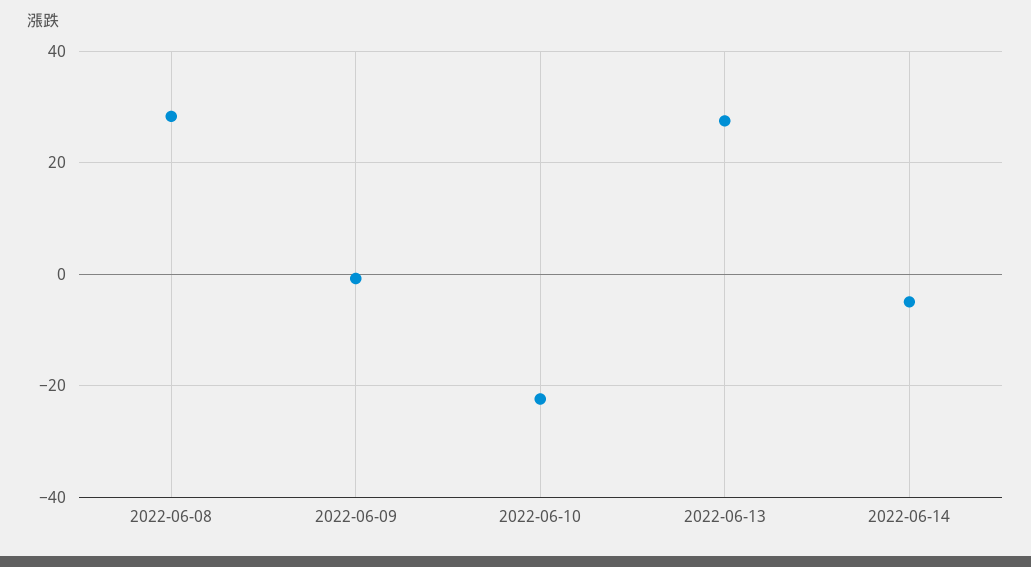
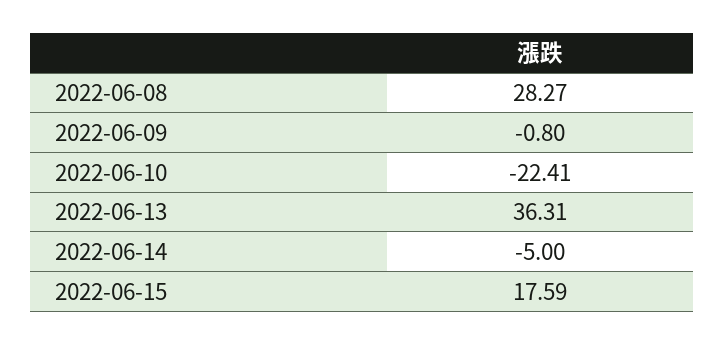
2022-06-13: 28 -> 36.31
2022-06-15: none -> 17.59

